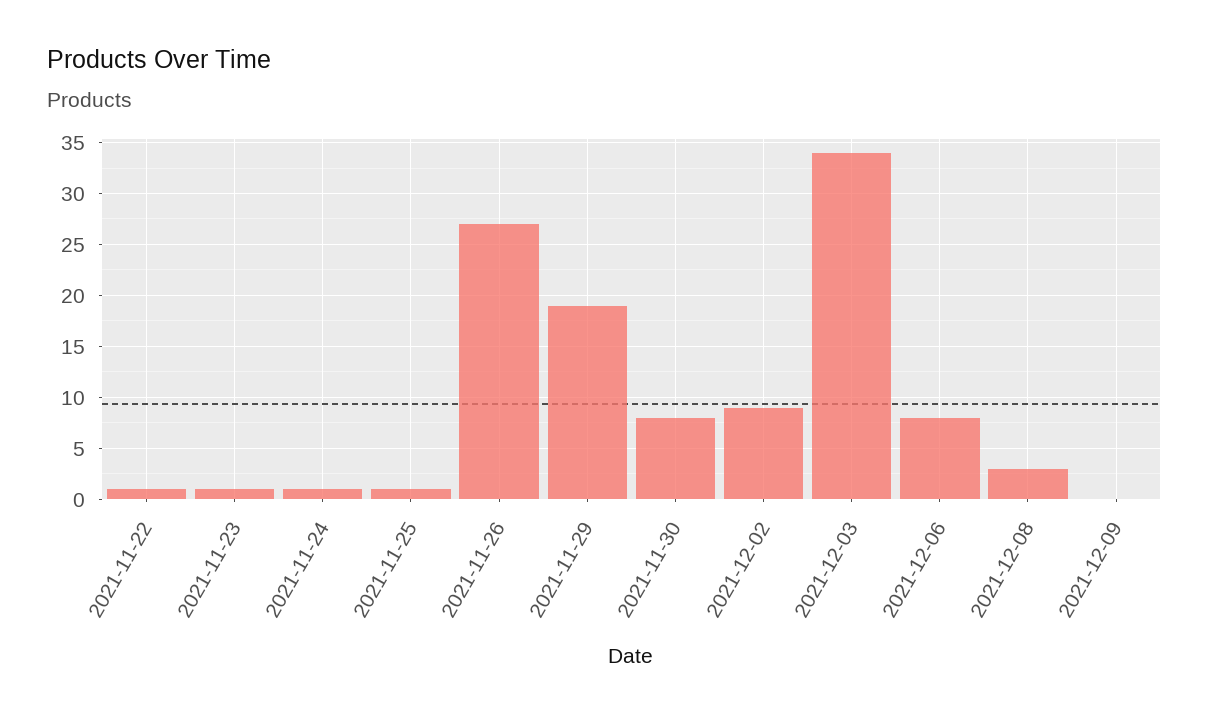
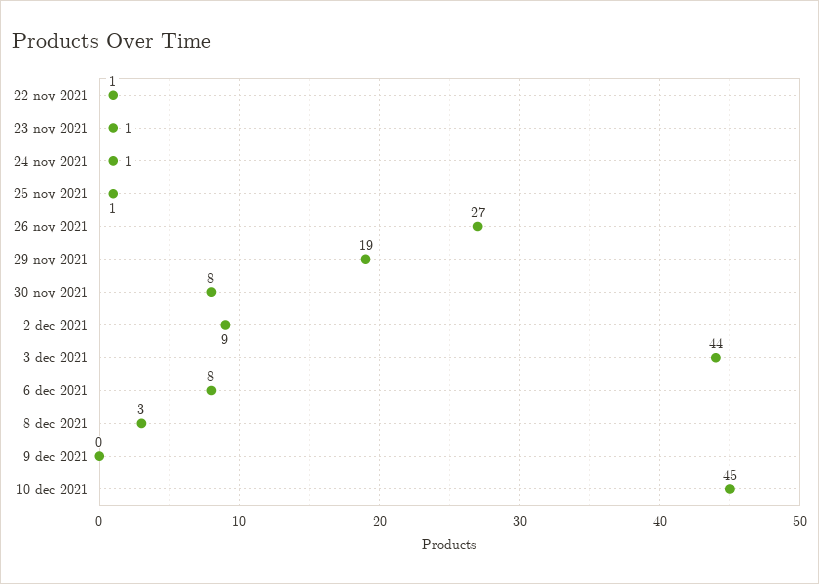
2021-12-03: 34 -> 44
10 dec 2021: none -> 45

